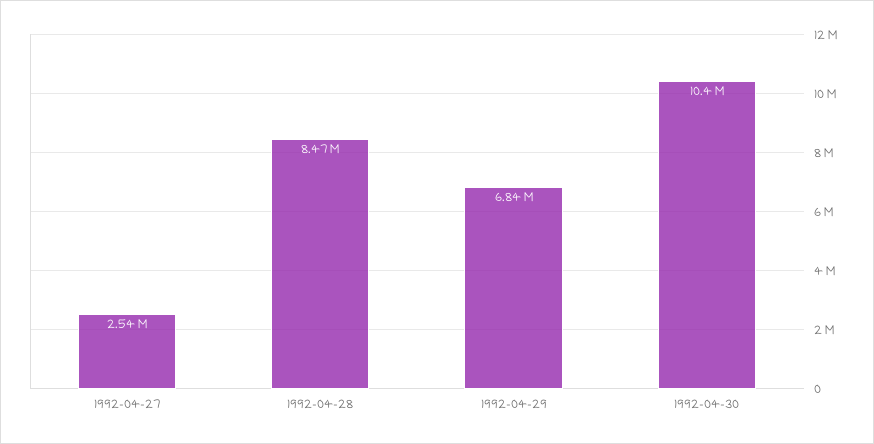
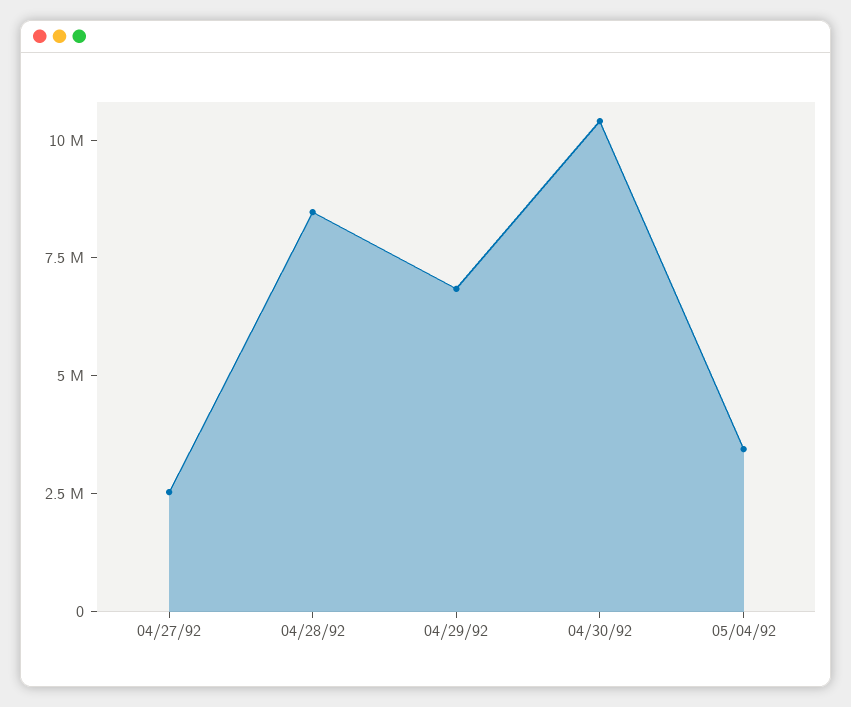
05/04/92: none -> 3500000

